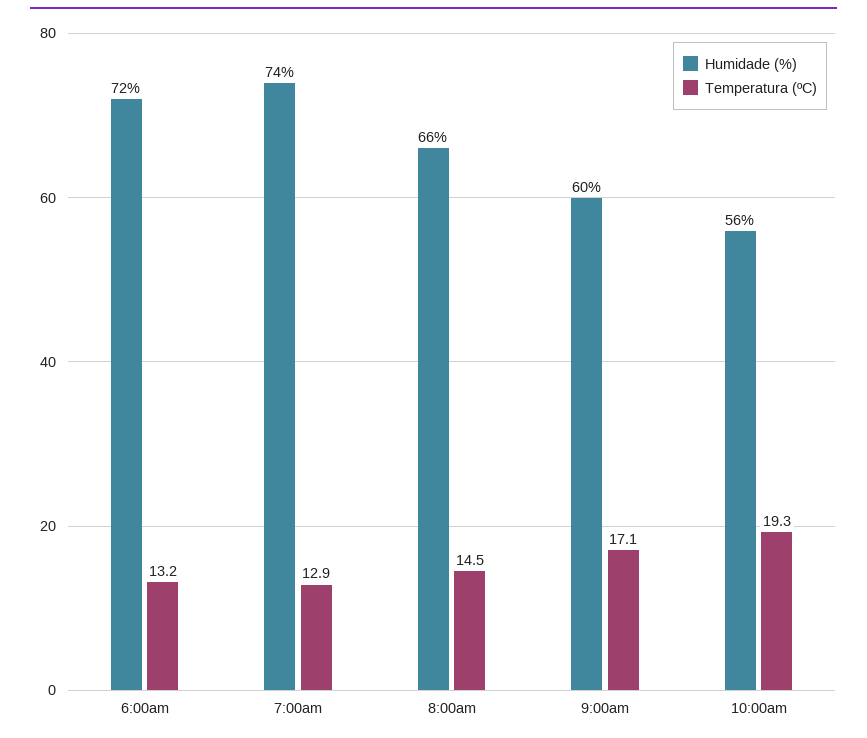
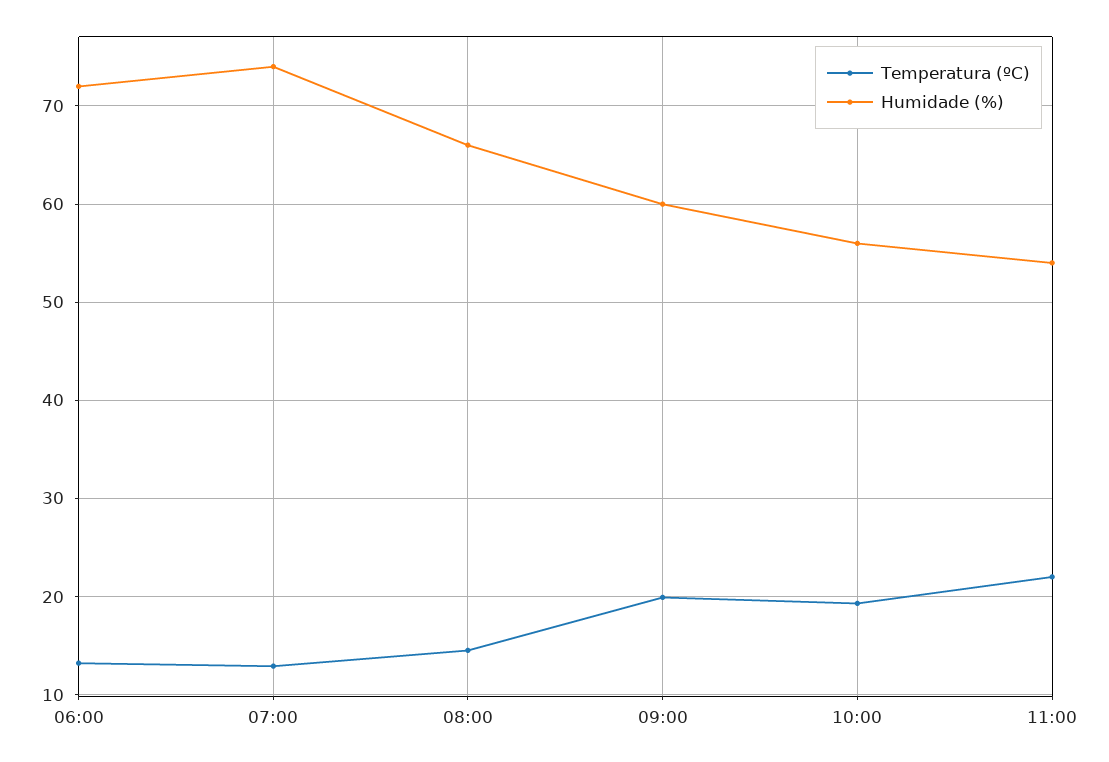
Temperatura (ºC), 9:00am: 17.1 -> 20
Temperatura (ºC), 11:00: none -> 22
Humidade (%), 11:00: none -> 54

